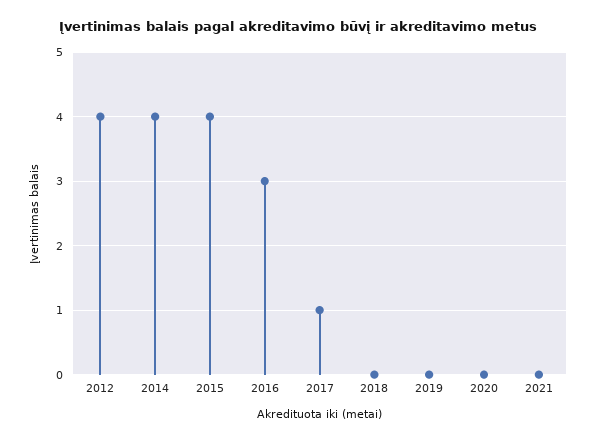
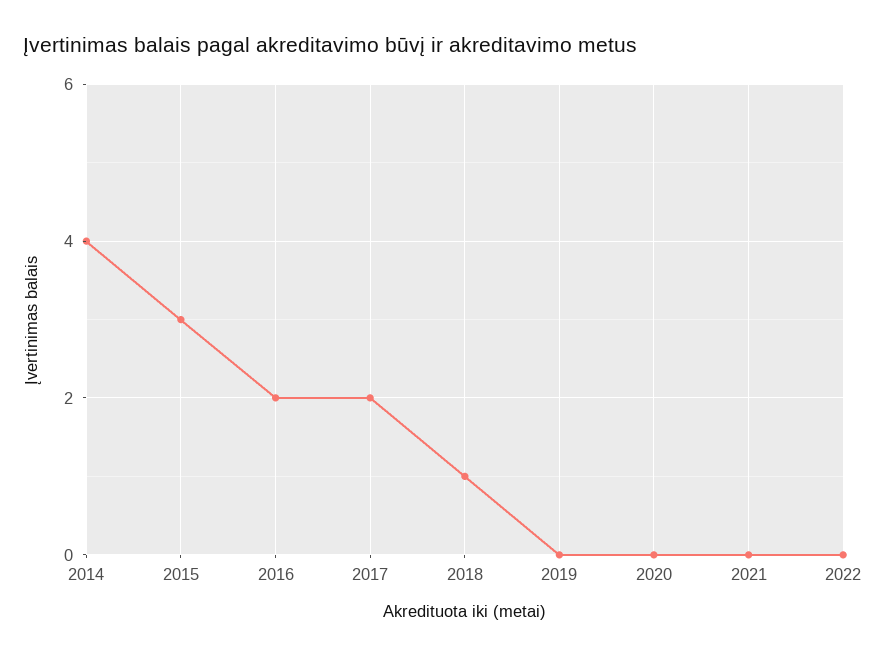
2012: 4 -> none
2015: 4 -> 3
2016: 3 -> 2
2017: 1 -> 2
2018: 0 -> 1
2022: none -> 0

